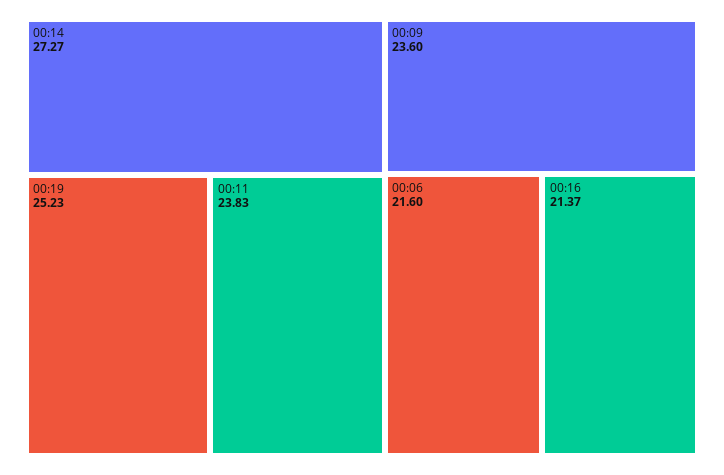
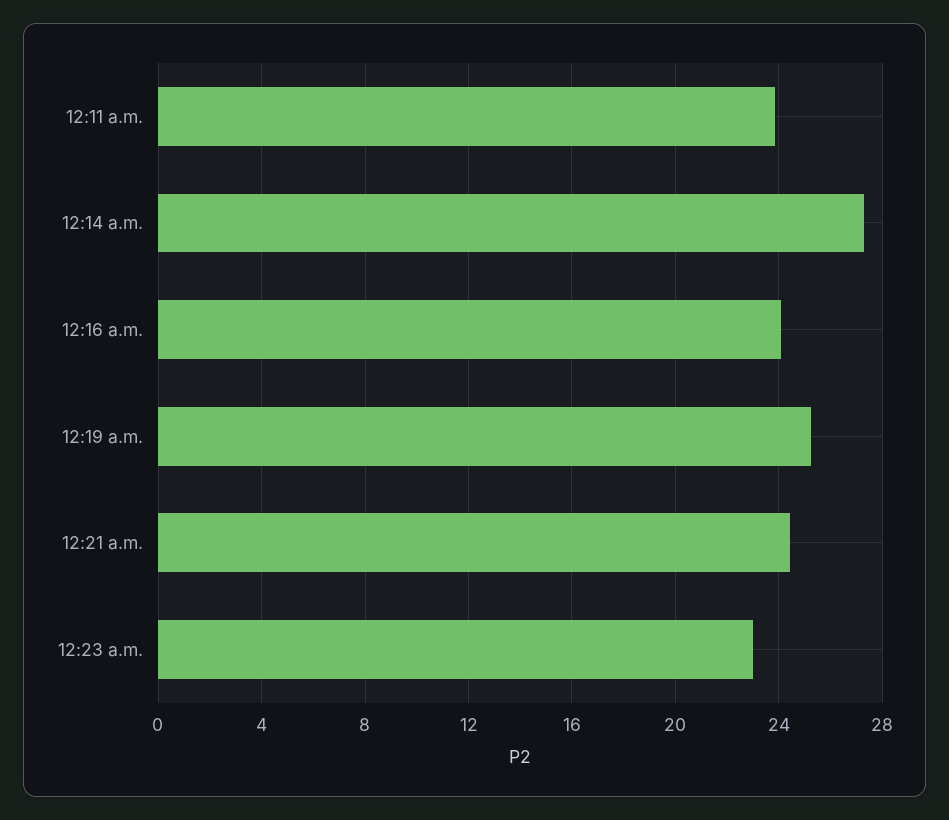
00:09: 23.6 -> none
00:06: 21.6 -> none
00:16: 21.37 -> 24
12:21 a.m.: none -> 24.5
12:23 a.m.: none -> 23

